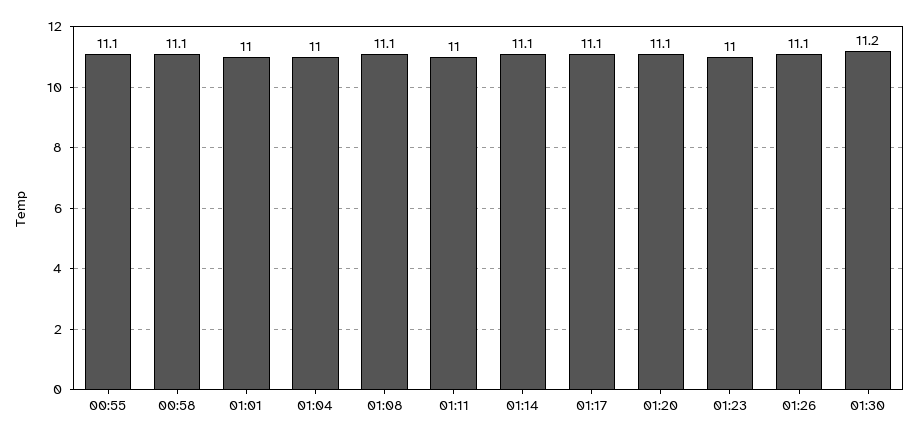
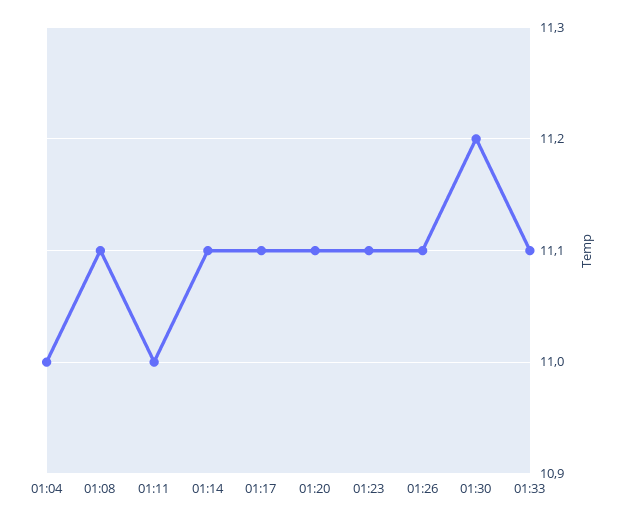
00:55: 11.1 -> none
00:58: 11.1 -> none
01:01: 11 -> none
01:23: 11 -> 11.1
01:33: none -> 11.1

